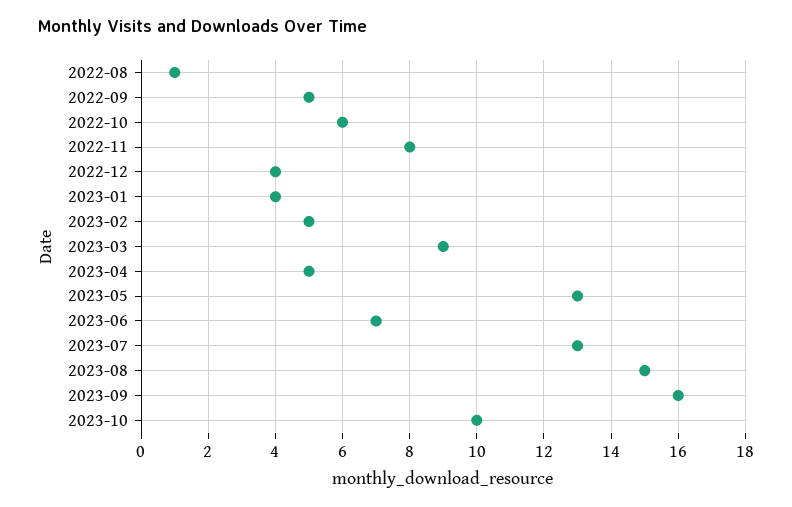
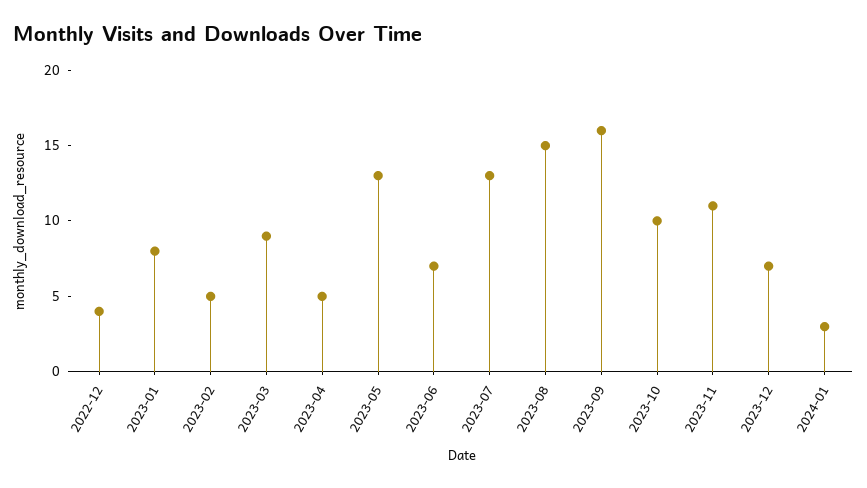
2022-08: 1 -> none
2022-09: 5 -> none
2022-10: 6 -> none
2022-11: 8 -> none
2023-01: 4 -> 8
2023-11: none -> 11
2023-12: none -> 7
2024-01: none -> 3

